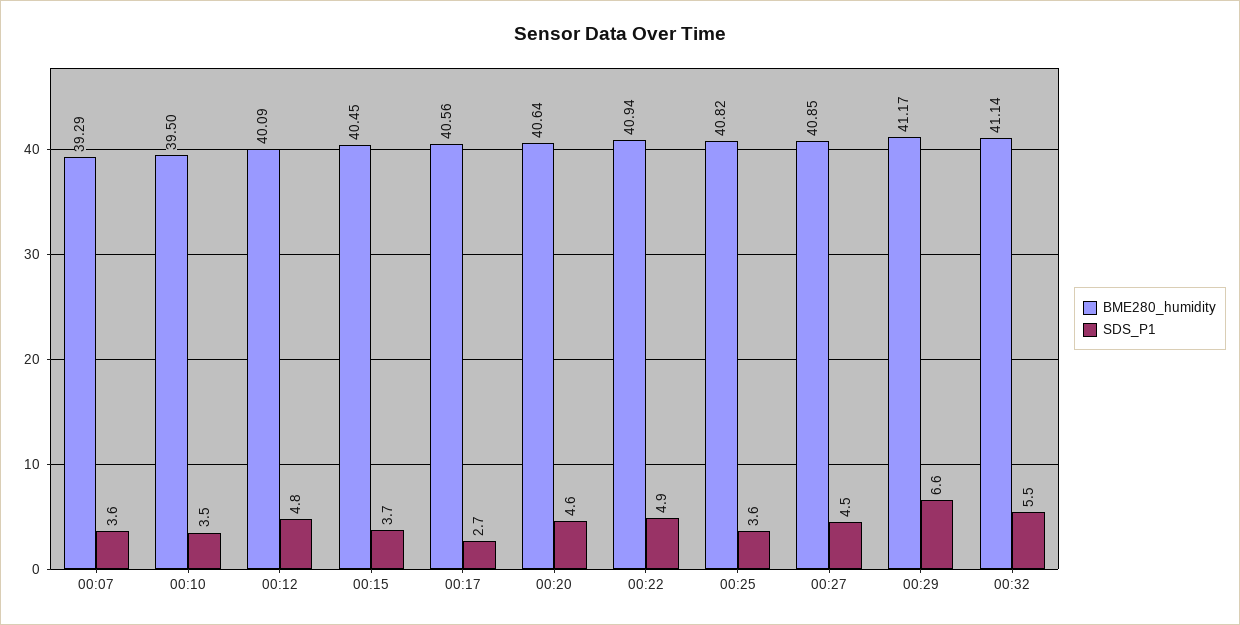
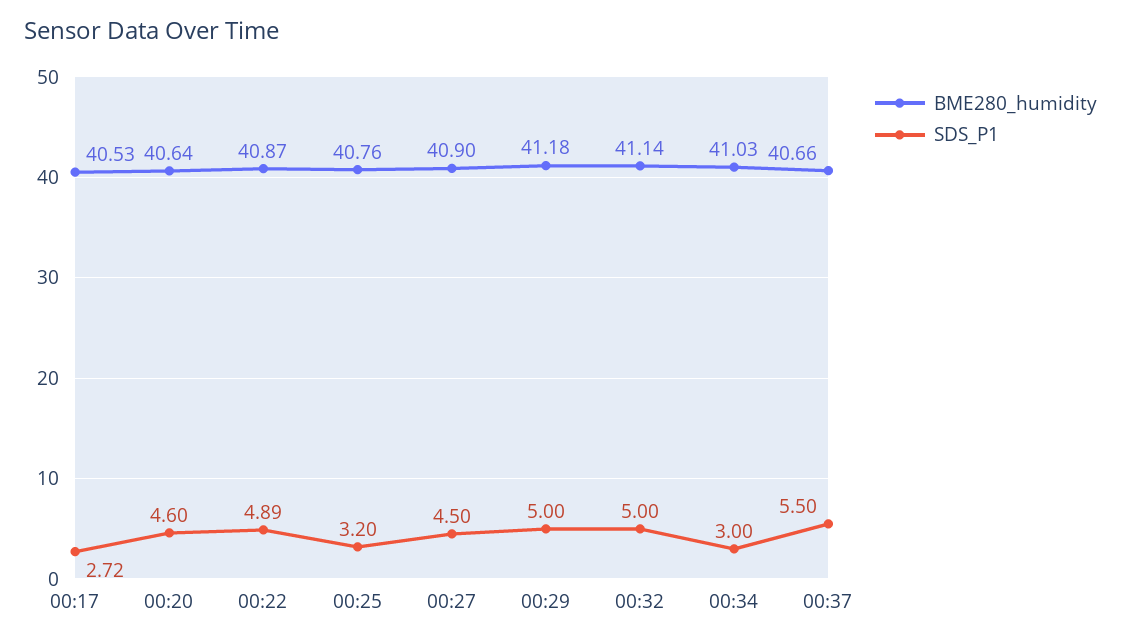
BME280_humidity, 00:07: 39.29 -> none
SDS_P1, 00:07: 3.6 -> none
BME280_humidity, 00:10: 39.5 -> none
SDS_P1, 00:10: 3.5 -> none
BME280_humidity, 00:12: 40.09 -> none
SDS_P1, 00:12: 4.8 -> none
BME280_humidity, 00:15: 40.45 -> none
SDS_P1, 00:15: 3.7 -> none
BME280_humidity, 00:17: 40.56 -> 40.53
BME280_humidity, 00:22: 40.94 -> 40.87
BME280_humidity, 00:25: 40.82 -> 40.76
SDS_P1, 00:25: 3.6 -> 3.2
BME280_humidity, 00:27: 40.85 -> 40.9
BME280_humidity, 00:29: 41.17 -> 41.18
SDS_P1, 00:29: 6.6 -> 5
SDS_P1, 00:32: 5.5 -> 5
BME280_humidity, 00:34: none -> 41.03
SDS_P1, 00:34: none -> 3
BME280_humidity, 00:37: none -> 40.66
SDS_P1, 00:37: none -> 5.5

